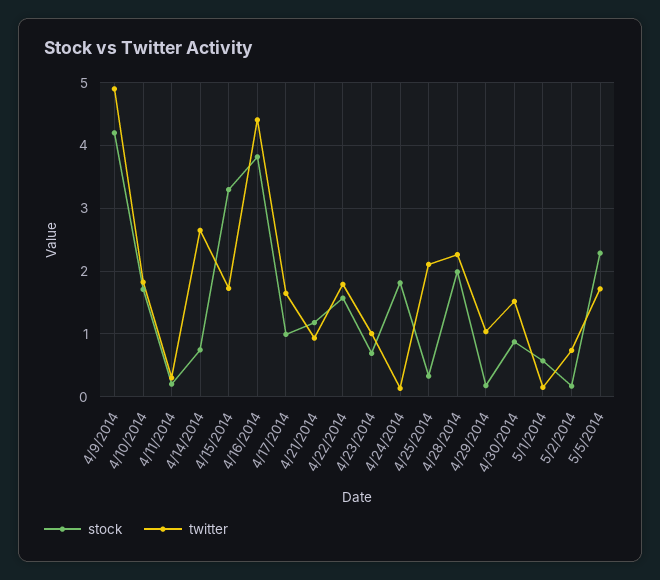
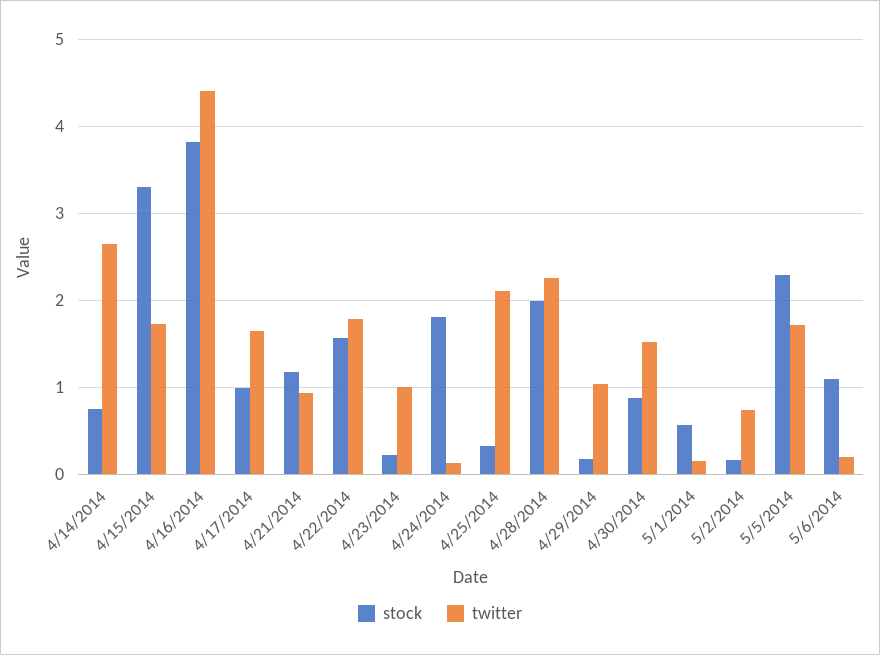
stock, 4/9/2014: 4.2 -> none
twitter, 4/9/2014: 4.9 -> none
stock, 4/10/2014: 1.7 -> none
twitter, 4/10/2014: 1.8 -> none
stock, 4/11/2014: 0.2 -> none
twitter, 4/11/2014: 0.3 -> none
stock, 4/23/2014: 0.7 -> 0.2
stock, 5/6/2014: none -> 1.1
twitter, 5/6/2014: none -> 0.2

